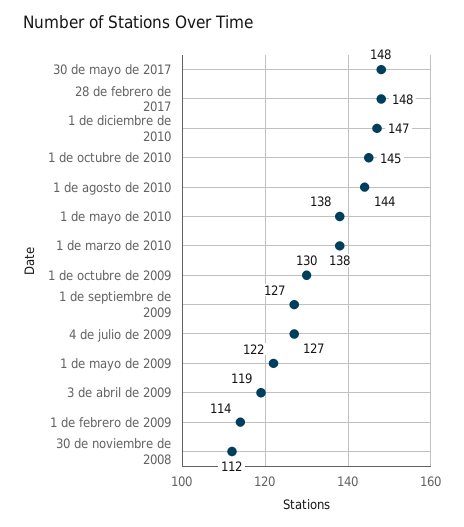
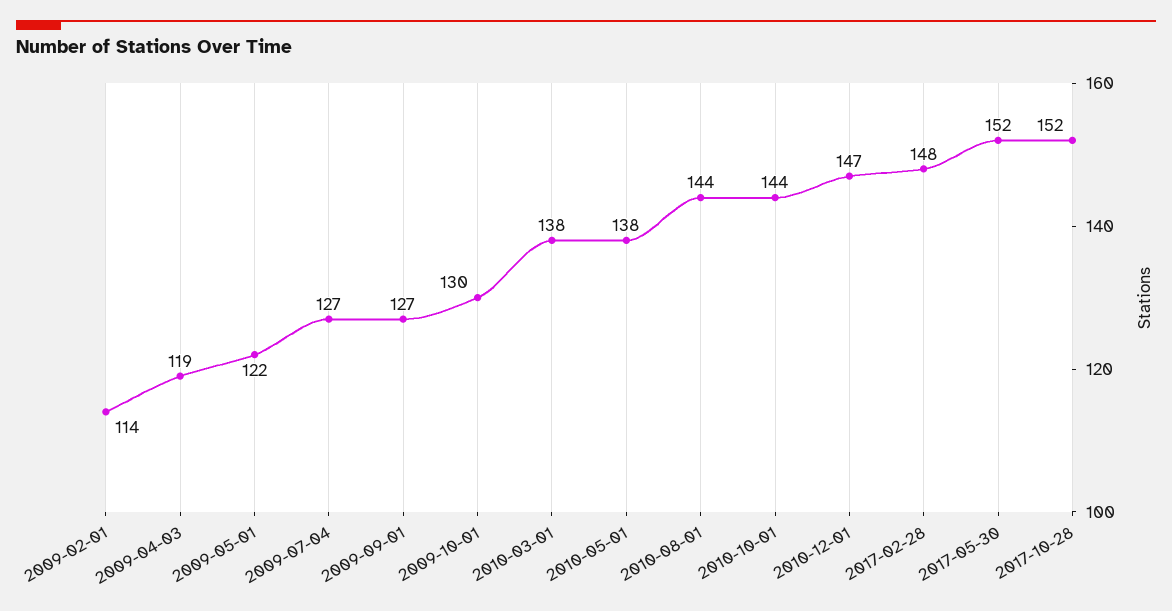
30 de mayo de 2017: 148 -> 152
1 de octubre de 2010: 145 -> 144
30 de noviembre de 2008: 112 -> none
2017-10-28: none -> 152

